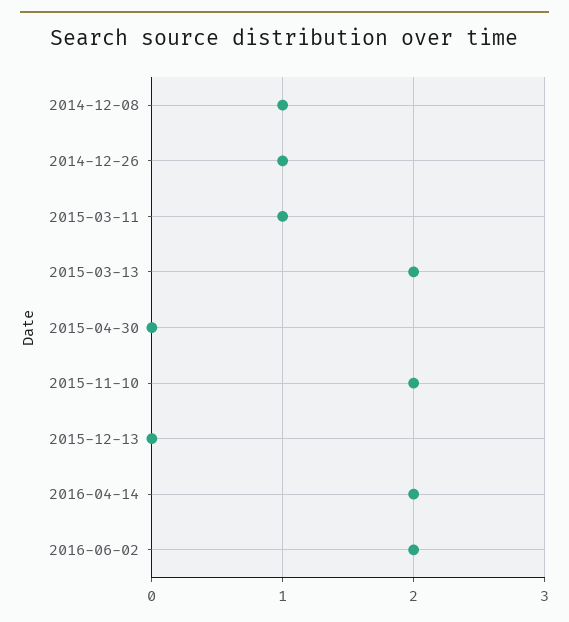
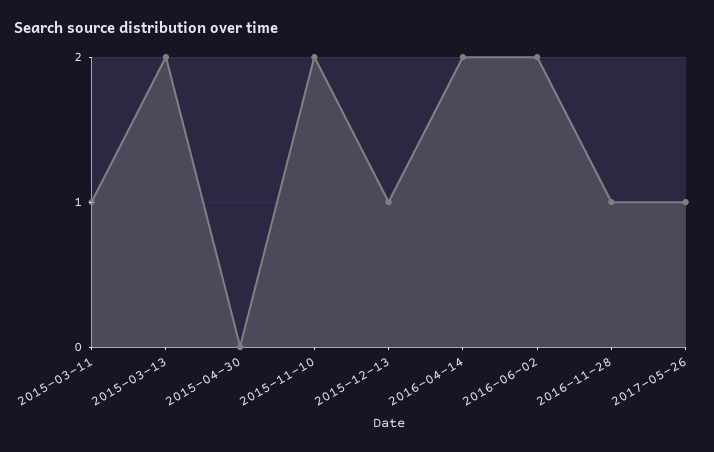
2014-12-08: 1 -> none
2014-12-26: 1 -> none
2015-12-13: 0 -> 1
2016-11-28: none -> 1
2017-05-26: none -> 1

